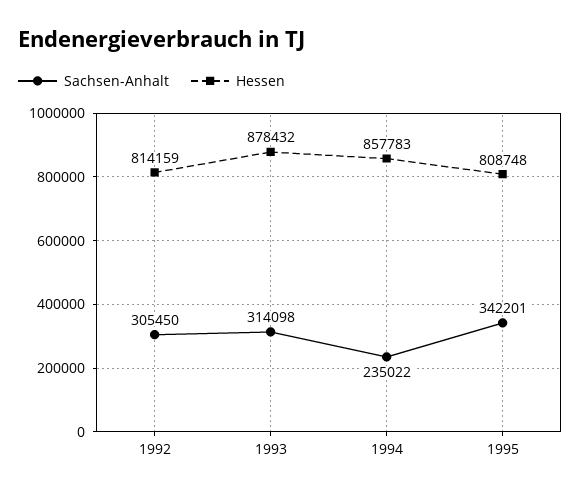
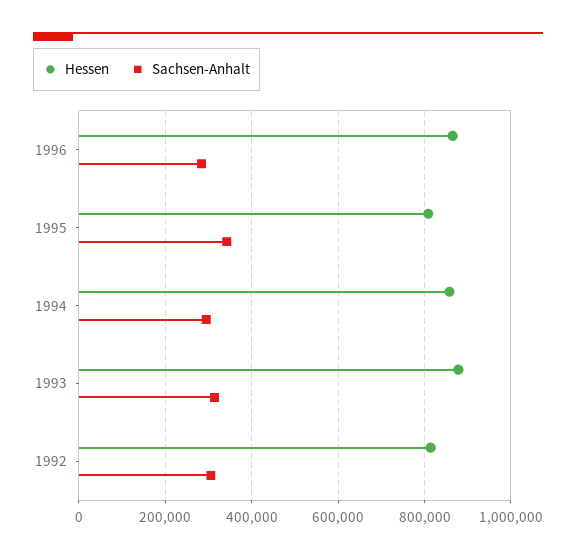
Sachsen-Anhalt, 1994: 235022 -> 300000
Hessen, 1996: none -> 860000
Sachsen-Anhalt, 1996: none -> 280000

